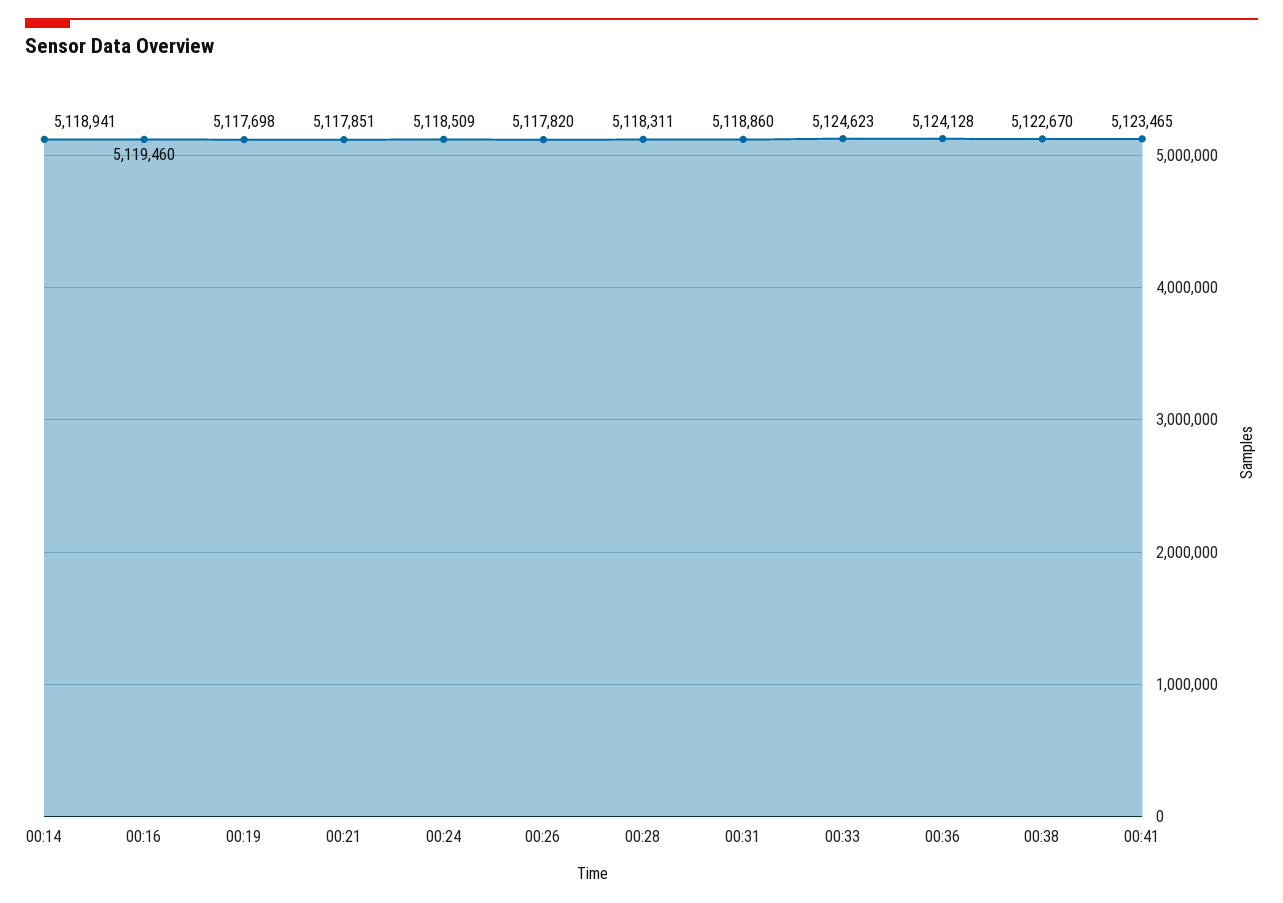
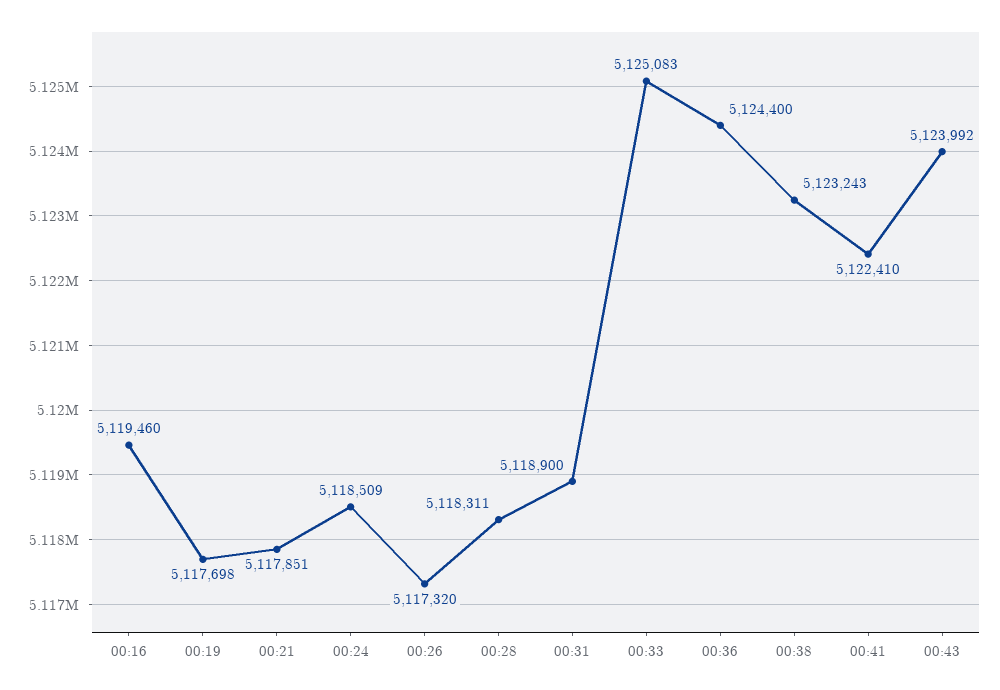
00:14: 5118941 -> none
00:26: 5117820 -> 5117320
00:31: 5118860 -> 5118900
00:33: 5124623 -> 5125083
00:36: 5124128 -> 5124400
00:38: 5122670 -> 5123243
00:41: 5123465 -> 5122410
00:43: none -> 5123992

